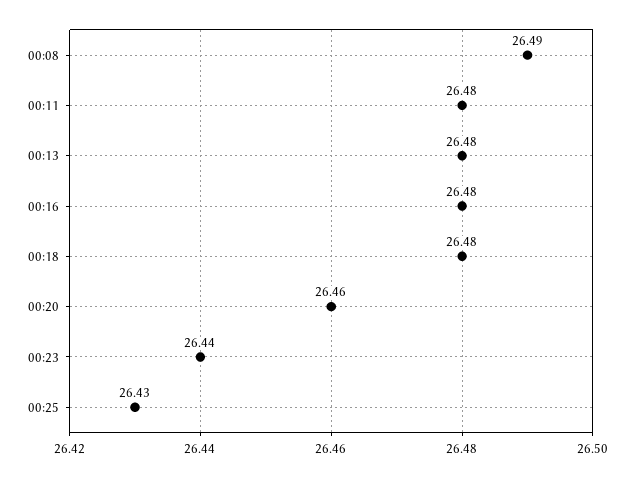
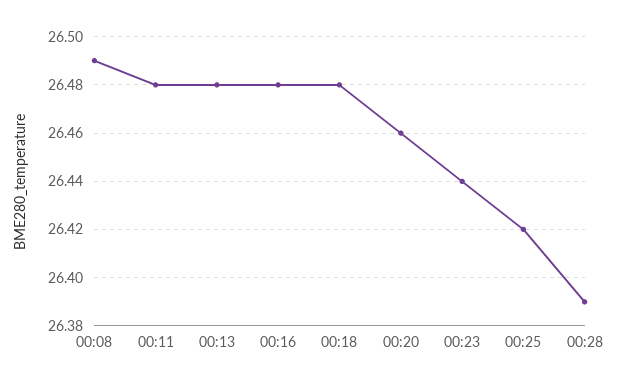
00:25: 26.43 -> 26.42
00:28: none -> 26.39

